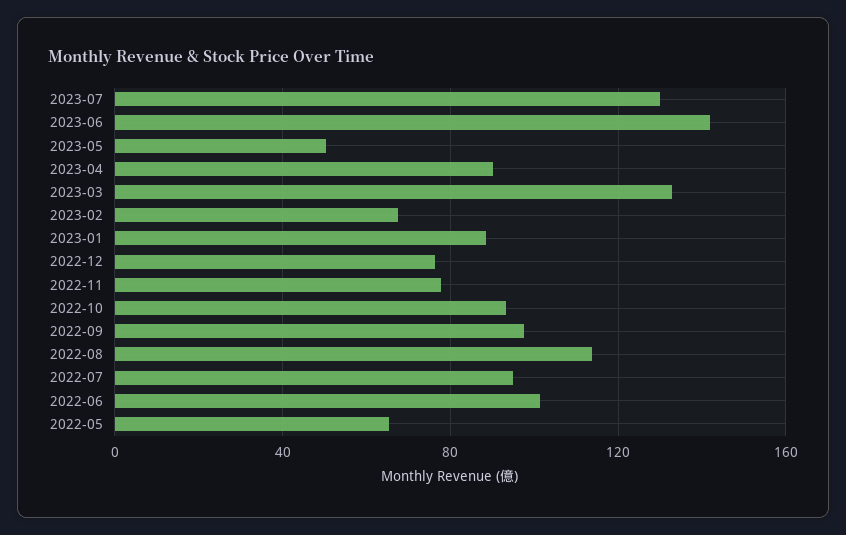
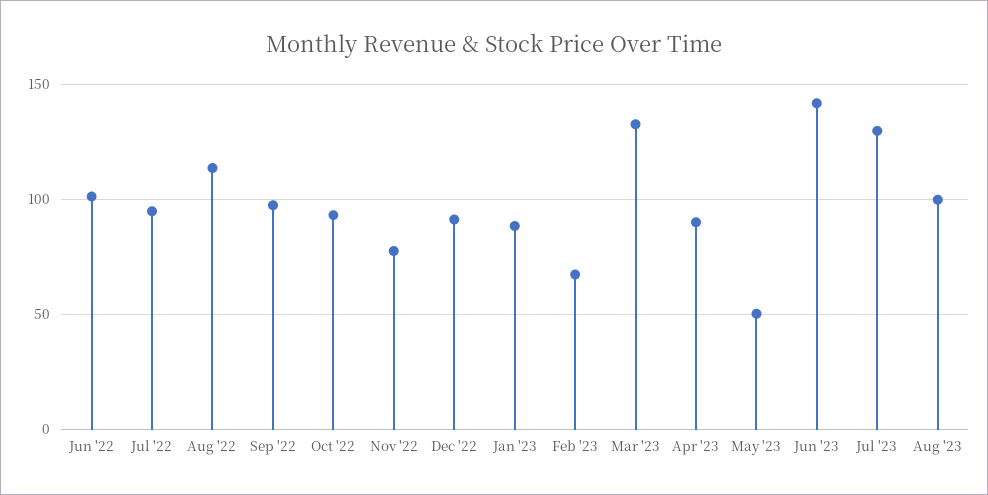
2022-12: 75 -> 90
2022-05: 65 -> none
Aug '23: none -> 100

